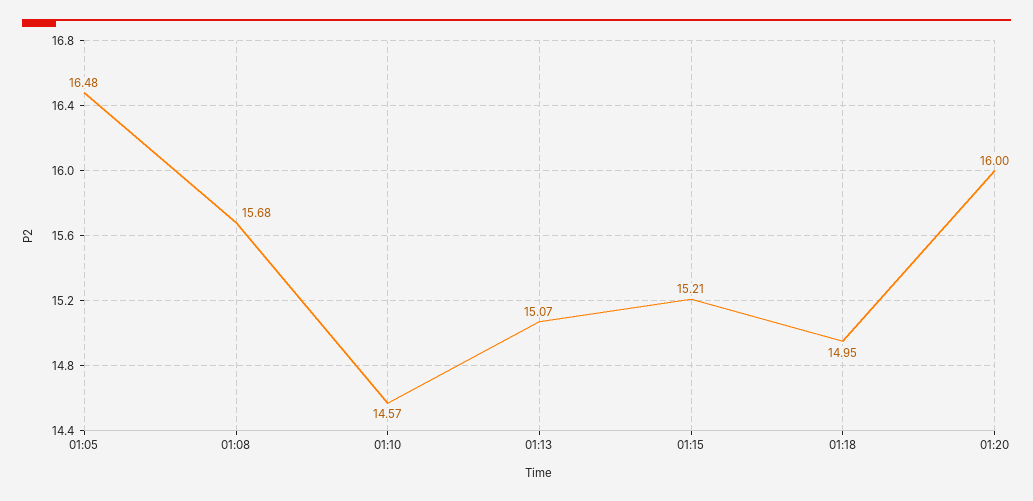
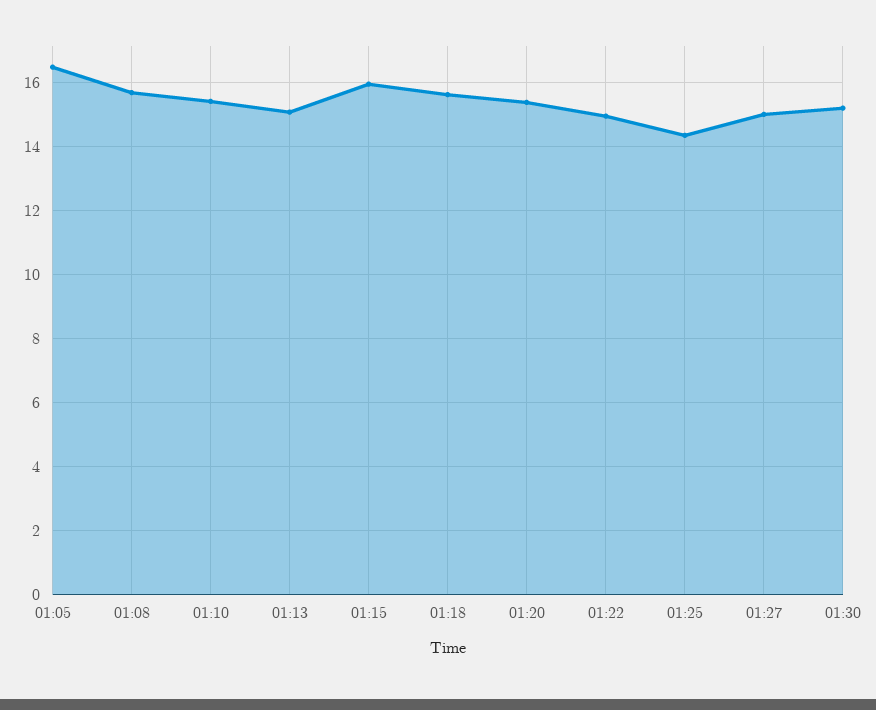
01:10: 14.57 -> 15.4
01:15: 15.21 -> 16
01:18: 14.95 -> 15.6
01:20: 16 -> 15.4
01:22: none -> 15
01:25: none -> 14.4
01:27: none -> 15
01:30: none -> 15.2

